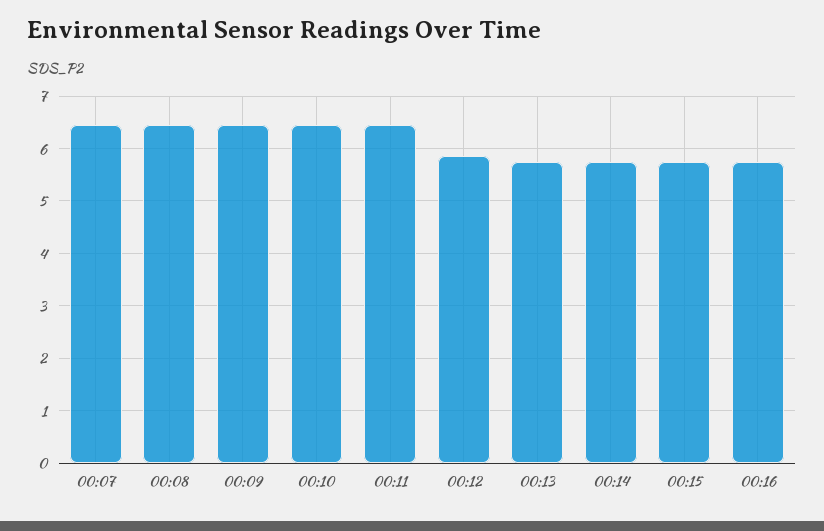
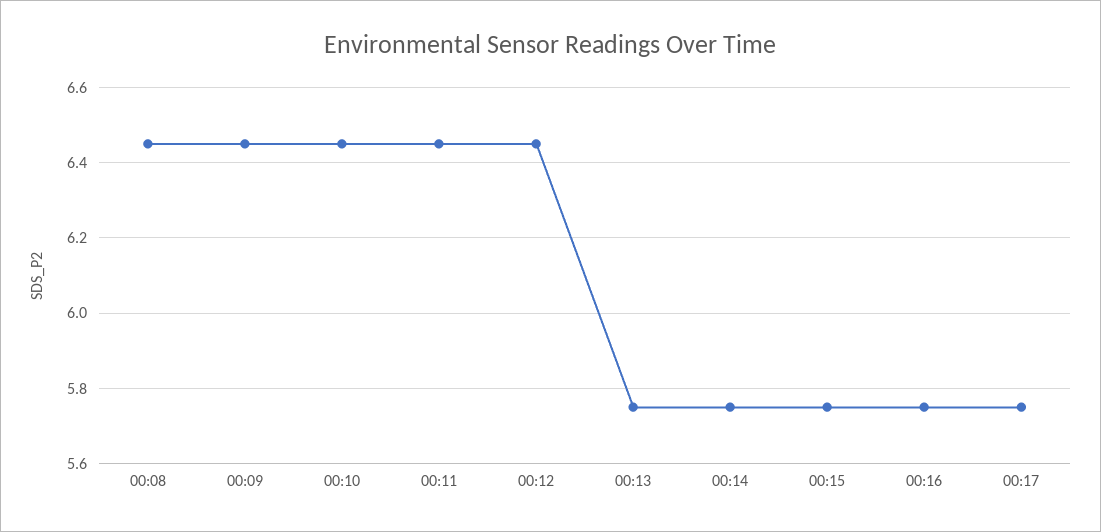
00:07: 6.4 -> none
00:12: 5.8 -> 6.45
00:17: none -> 5.75

